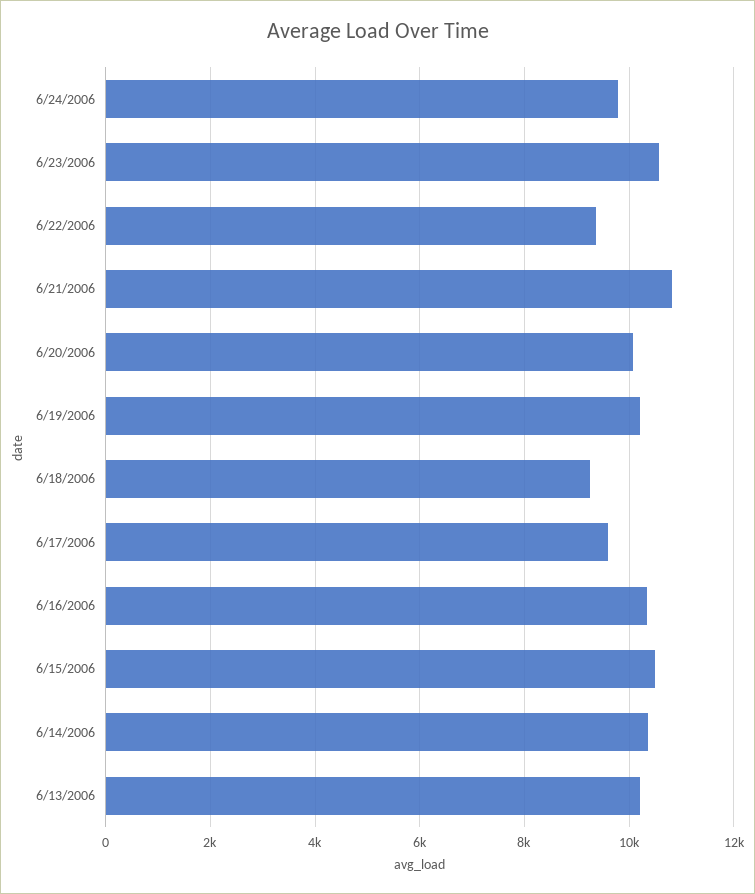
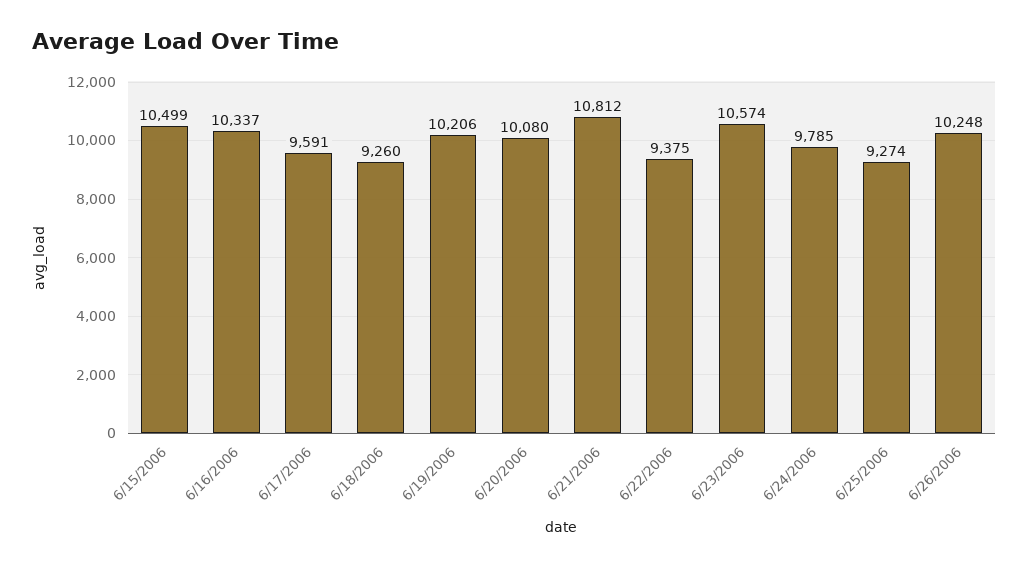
6/14/2006: 10400 -> none
6/13/2006: 10200 -> none
6/25/2006: none -> 9274
6/26/2006: none -> 10248

